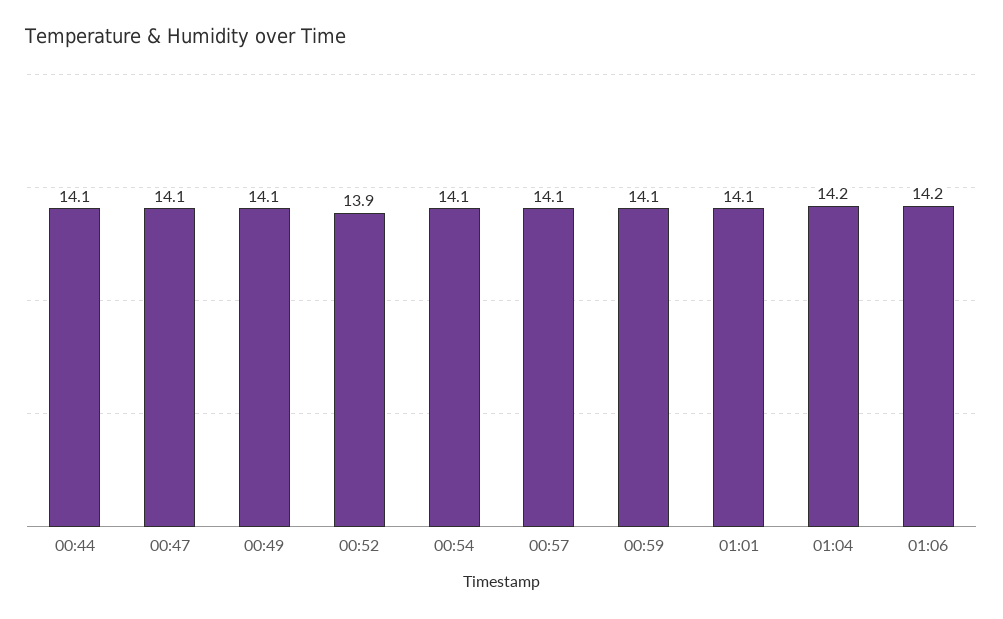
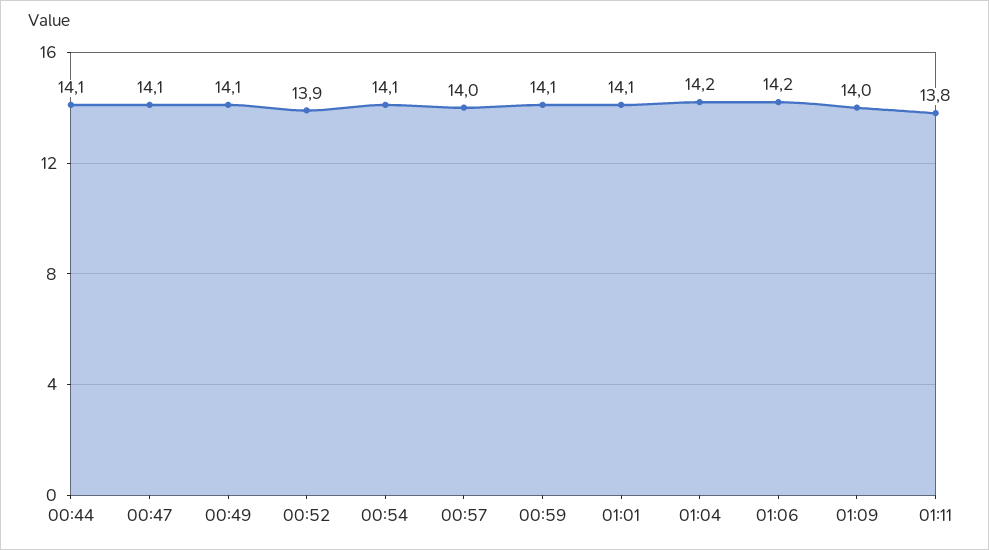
00:57: 14.1 -> 14
01:09: none -> 14
01:11: none -> 13.8

